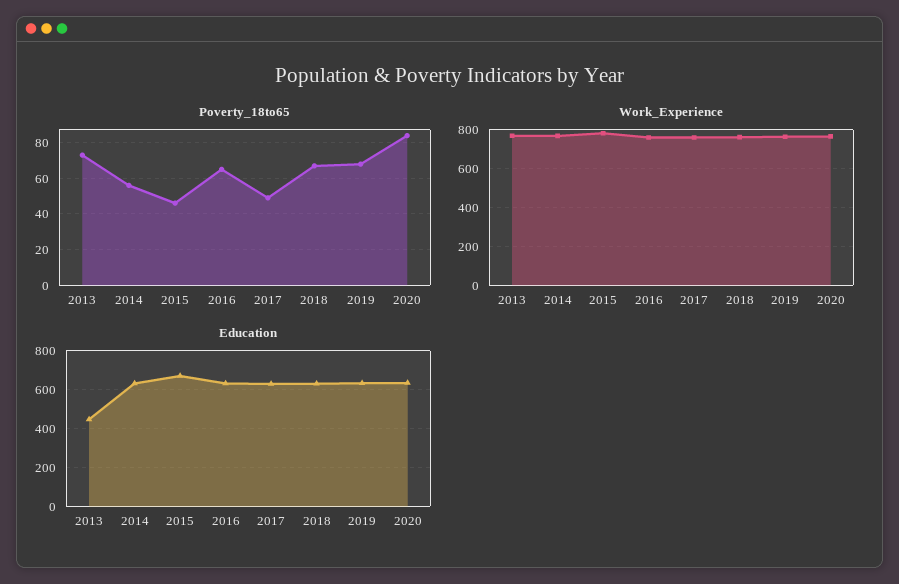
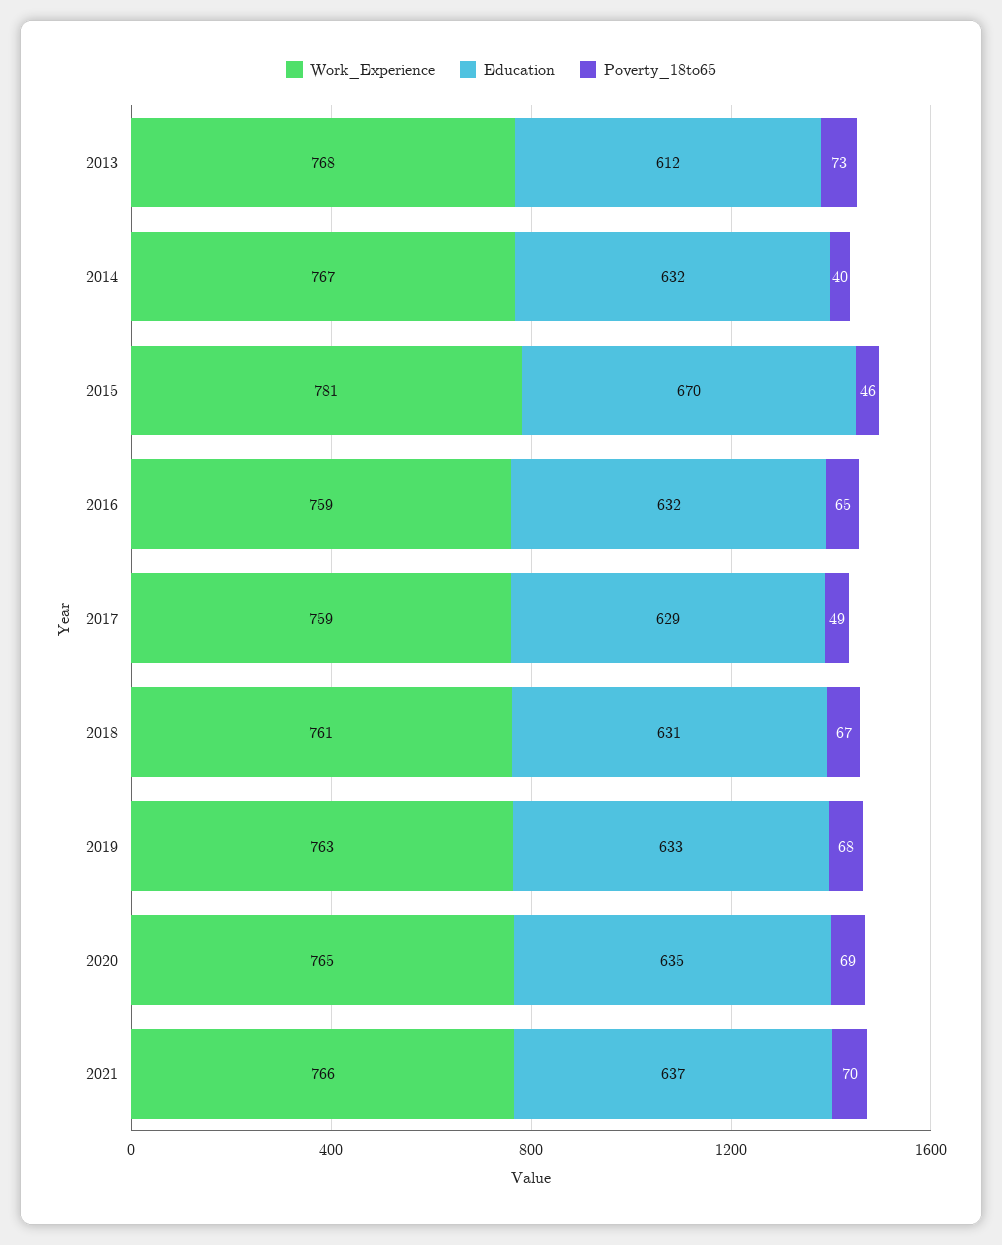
Poverty_18to65, 2014: 55 -> 40
Poverty_18to65, 2020: 85 -> 69
Education, 2013: 450 -> 612
Work_Experience, 2021: none -> 766
Education, 2021: none -> 637
Poverty_18to65, 2021: none -> 70

